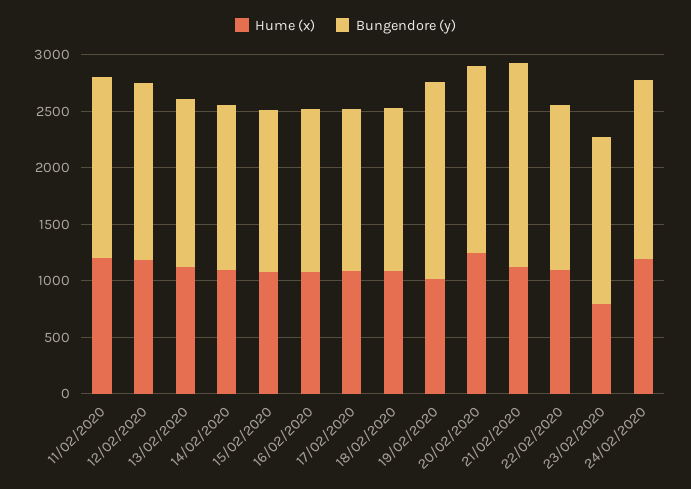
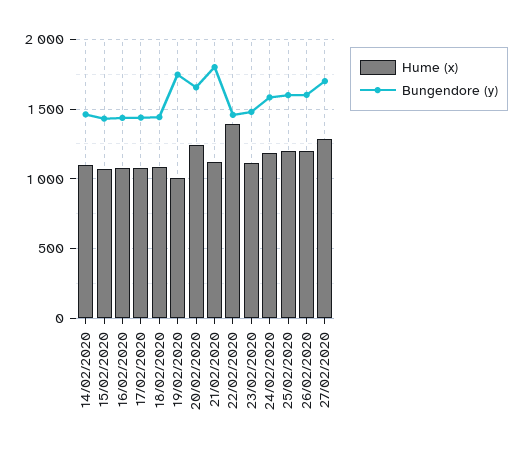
Hume (x), 11/02/2020: 1200 -> none
Bungendore (y), 11/02/2020: 1600 -> none
Hume (x), 12/02/2020: 1200 -> none
Bungendore (y), 12/02/2020: 1600 -> none
Hume (x), 13/02/2020: 1100 -> none
Bungendore (y), 13/02/2020: 1500 -> none
Hume (x), 22/02/2020: 1100 -> 1400
Hume (x), 23/02/2020: 800 -> 1100
Hume (x), 25/02/2020: none -> 1200
Bungendore (y), 25/02/2020: none -> 1600
Hume (x), 26/02/2020: none -> 1200
Bungendore (y), 26/02/2020: none -> 1600
Hume (x), 27/02/2020: none -> 1300
Bungendore (y), 27/02/2020: none -> 1700

